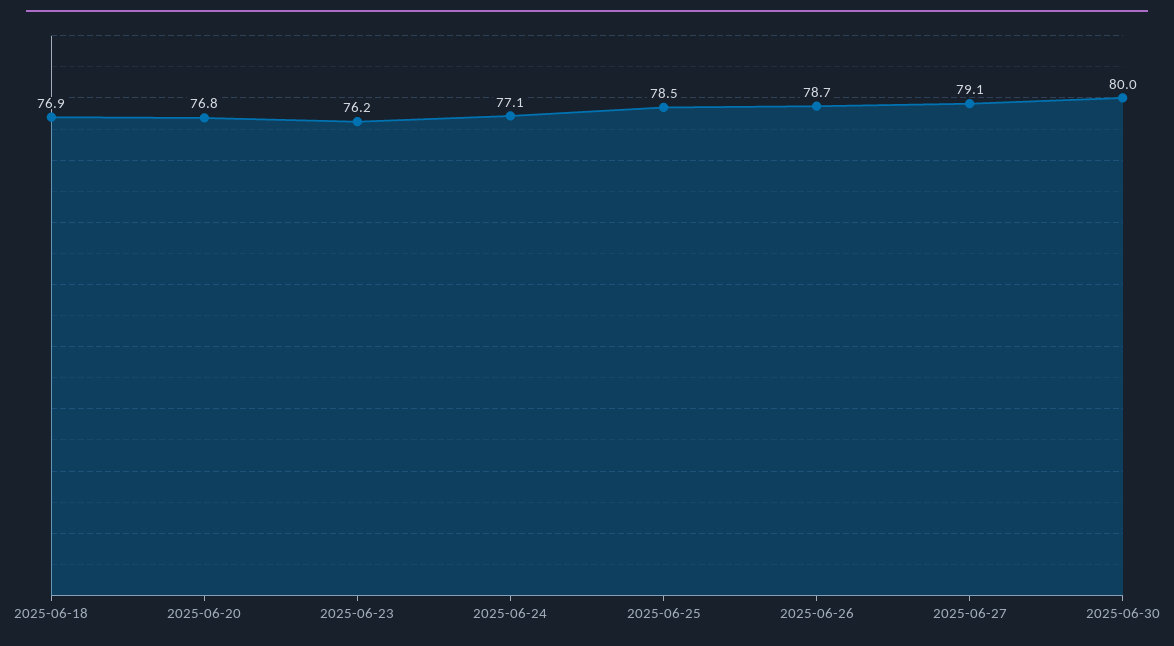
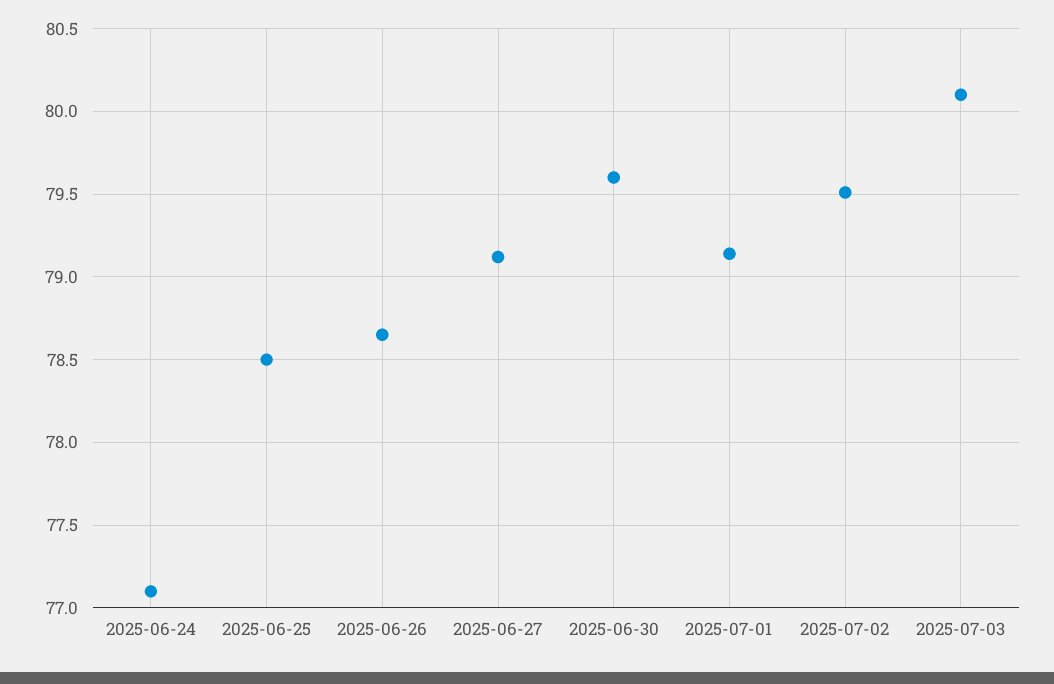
2025-06-18: 76.9 -> none
2025-06-20: 76.8 -> none
2025-06-23: 76.2 -> none
2025-06-30: 80 -> 79.6
2025-07-01: none -> 79.15
2025-07-02: none -> 79.5
2025-07-03: none -> 80.1

